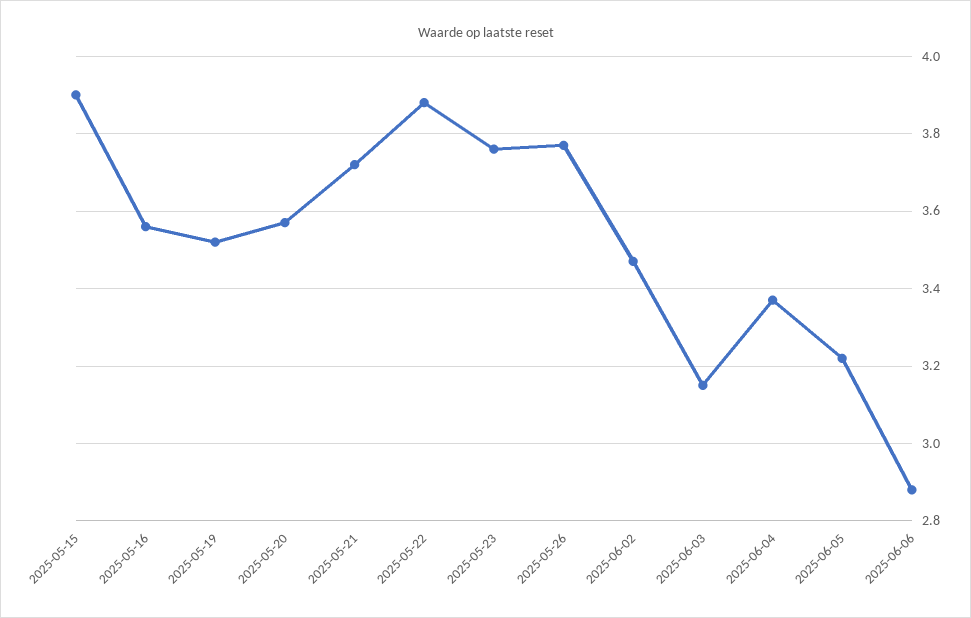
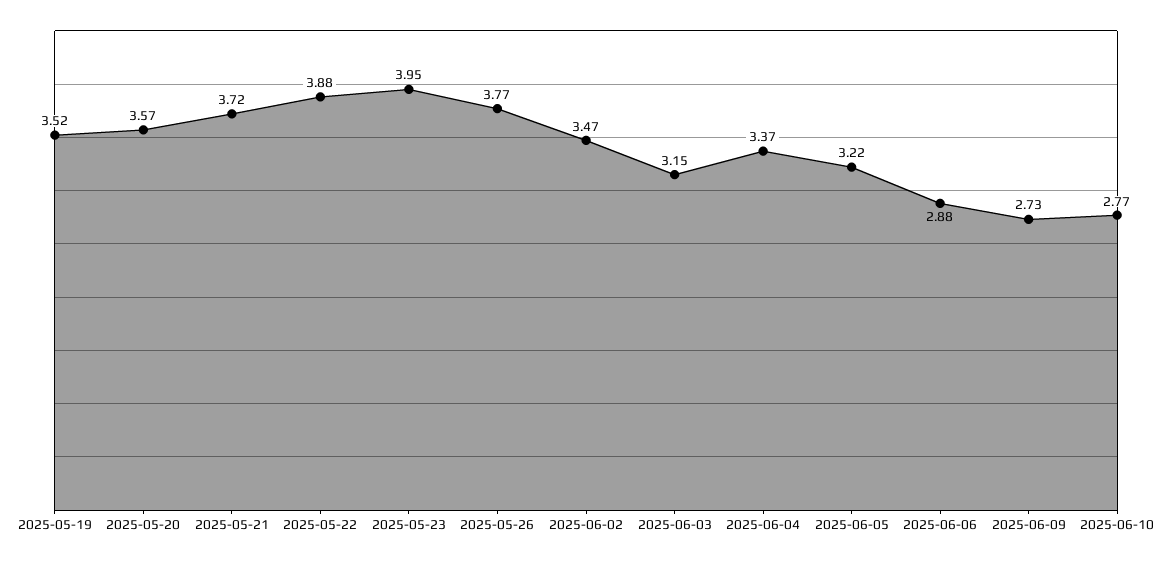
2025-05-15: 3.9 -> none
2025-05-16: 3.55 -> none
2025-05-23: 3.75 -> 3.95
2025-06-09: none -> 2.73
2025-06-10: none -> 2.77

